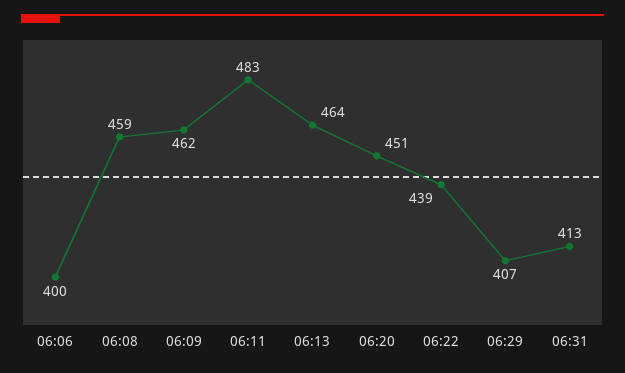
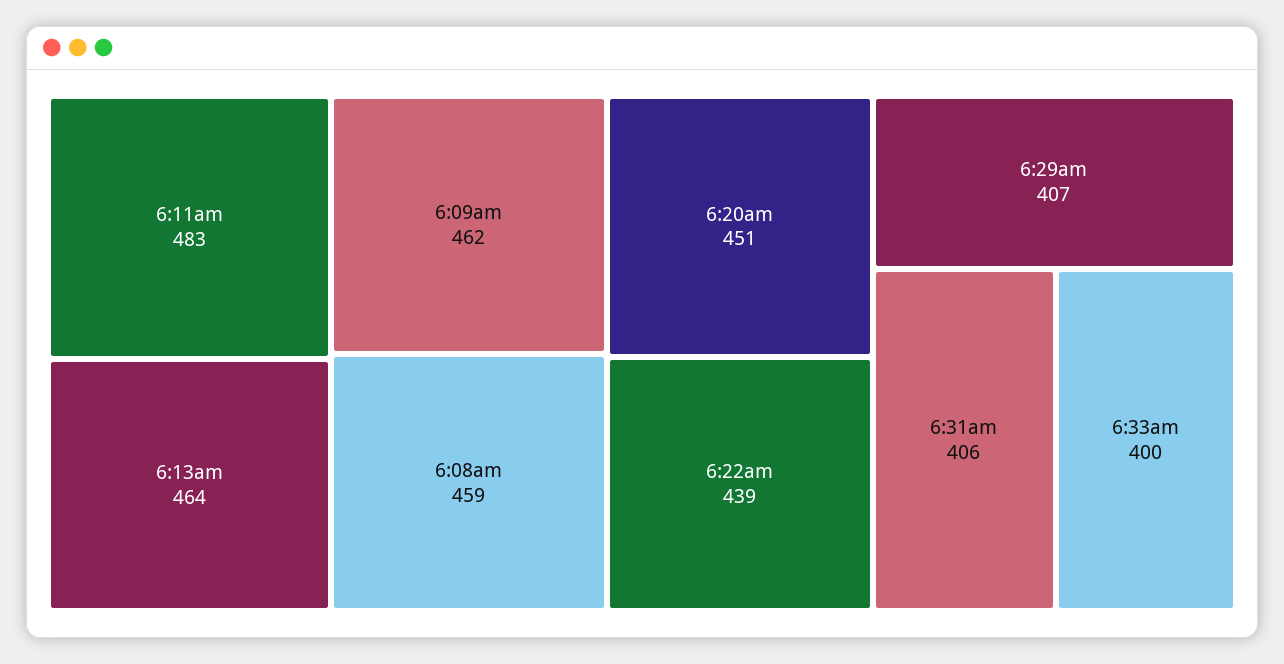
06:06: 400 -> none
06:31: 413 -> 406
6:33am: none -> 400

